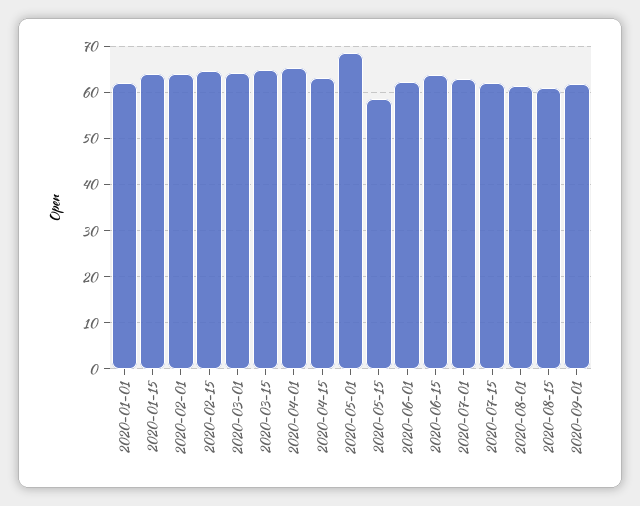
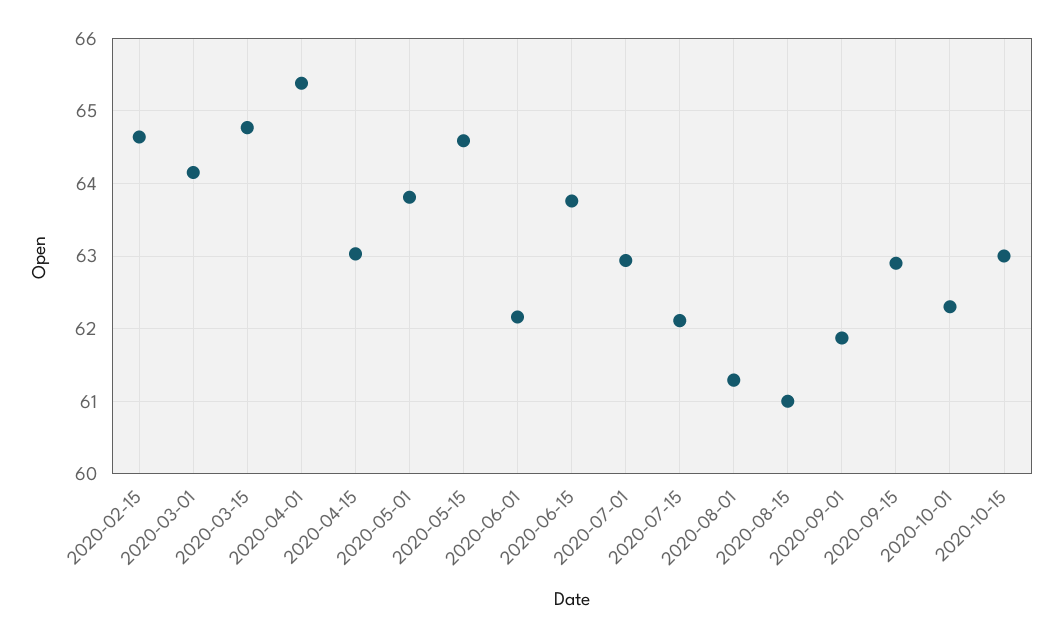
2020-01-01: 62 -> none
2020-01-15: 64 -> none
2020-02-01: 64 -> none
2020-05-01: 68 -> 63.8
2020-05-15: 58 -> 64.6
2020-09-15: none -> 62.9
2020-10-01: none -> 62.3
2020-10-15: none -> 63

